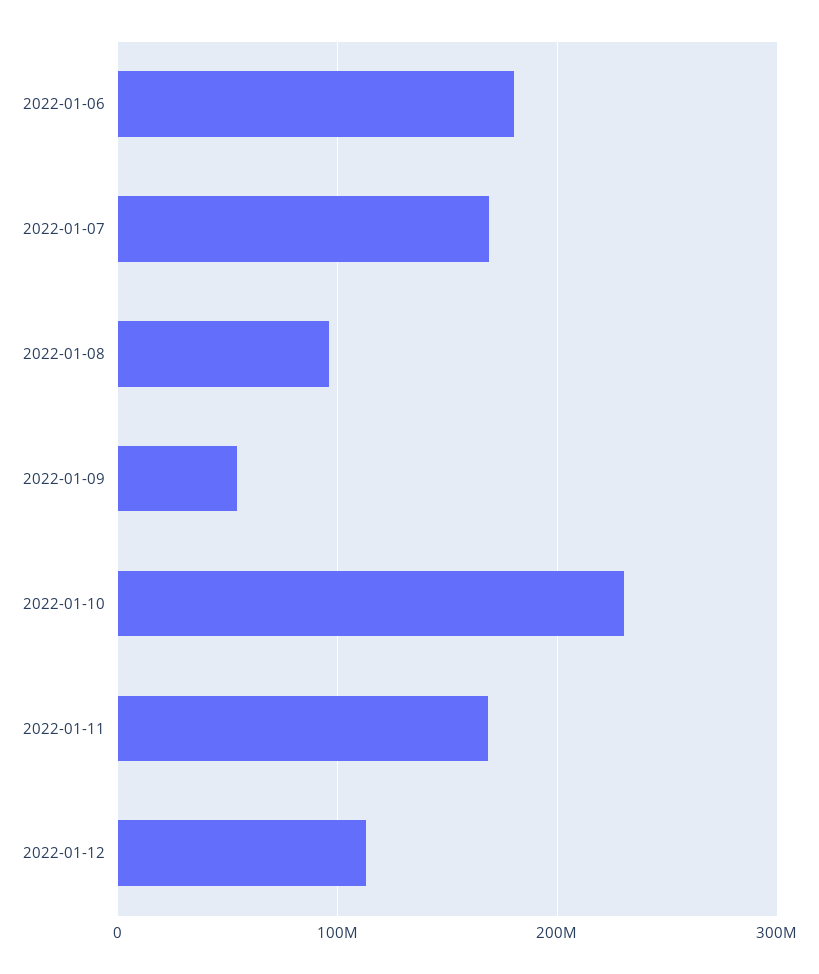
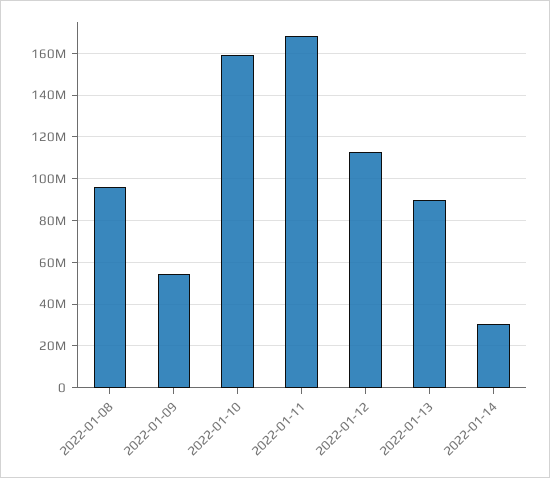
2022-01-06: 180000000 -> none
2022-01-07: 170000000 -> none
2022-01-10: 230000000 -> 160000000
2022-01-13: none -> 90000000
2022-01-14: none -> 30000000

